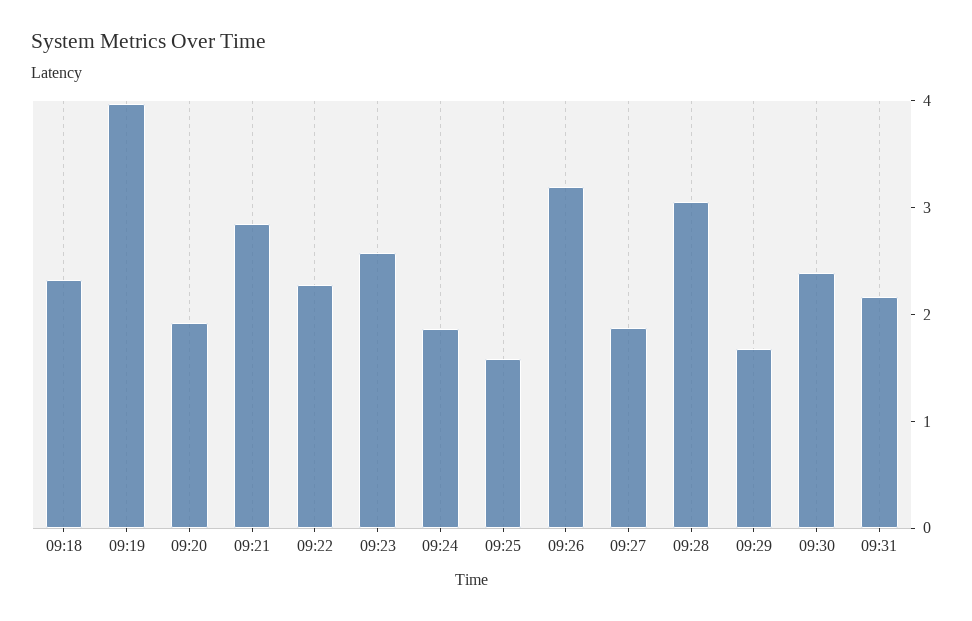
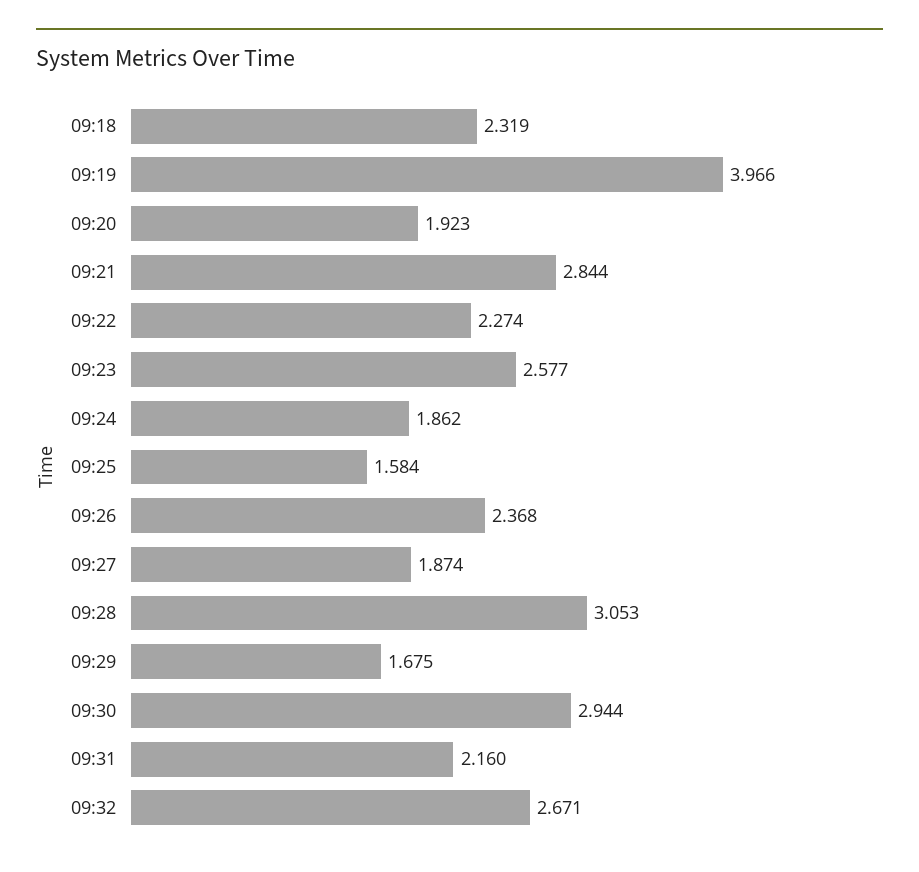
09:26: 3.2 -> 2.368
09:30: 2.4 -> 2.944
09:32: none -> 2.671

